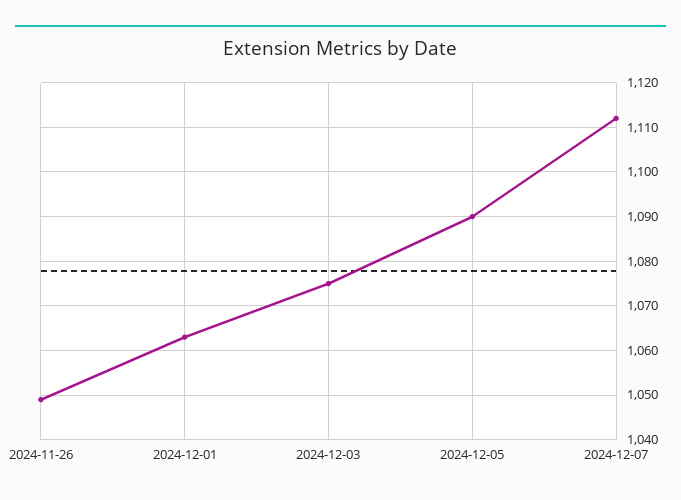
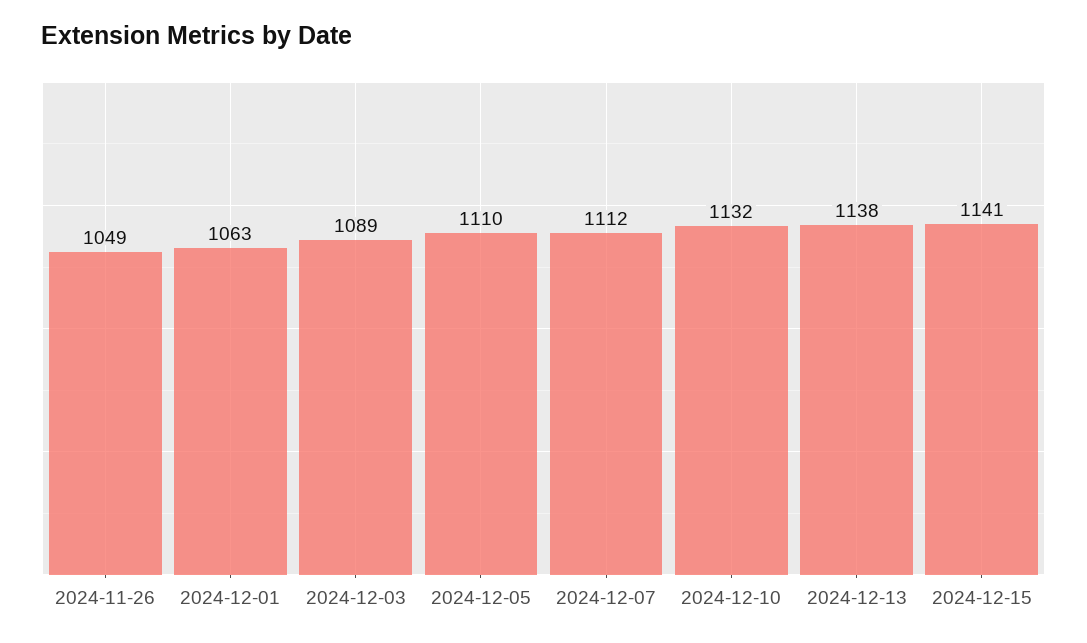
2024-12-03: 1075 -> 1089
2024-12-05: 1090 -> 1110
2024-12-10: none -> 1132
2024-12-13: none -> 1138
2024-12-15: none -> 1141

